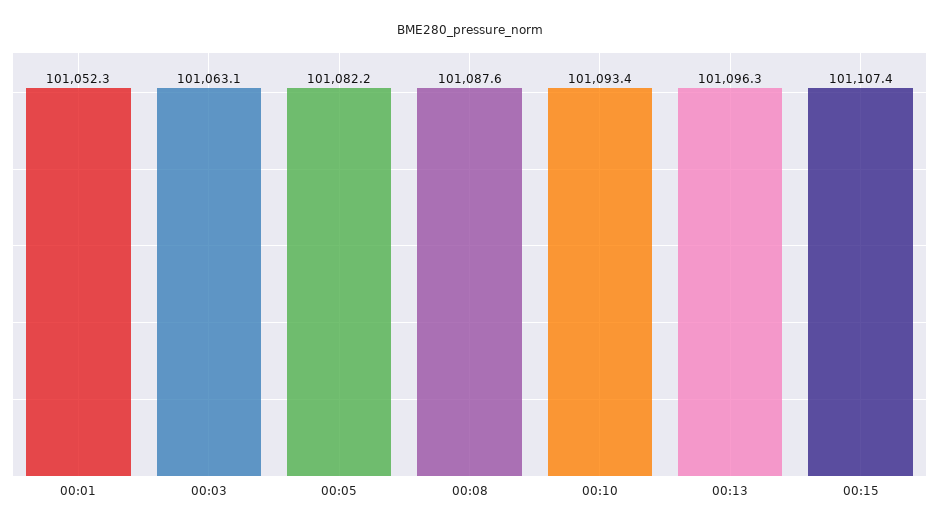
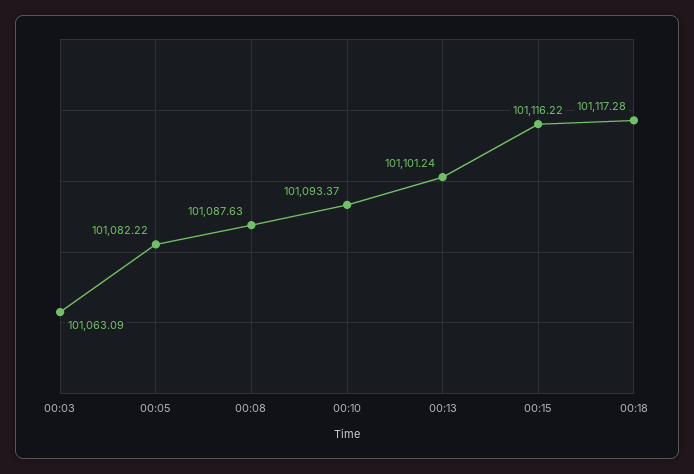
00:01: 101052.3 -> none
00:13: 101096.3 -> 101101.24
00:15: 101107.4 -> 101116.22
00:18: none -> 101117.28

